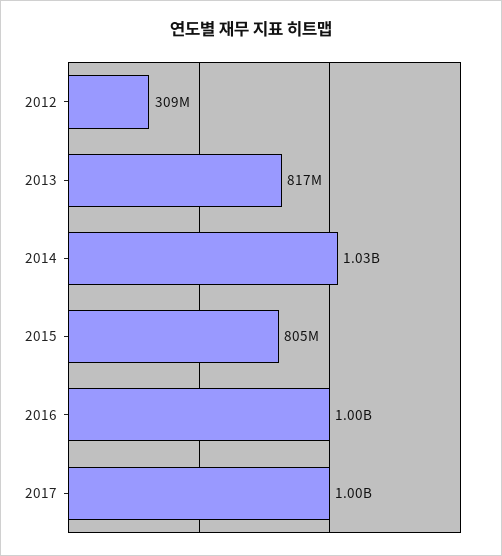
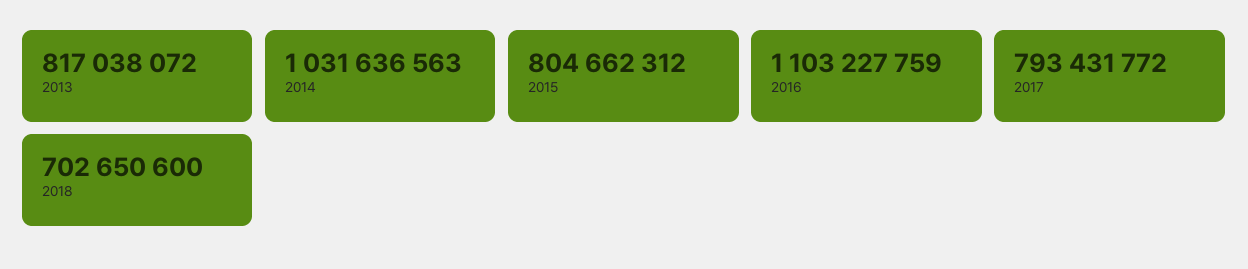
2012: 309000000 -> none
2016: 1000000000 -> 1103227759
2017: 1000000000 -> 793431772
2018: none -> 702650600

